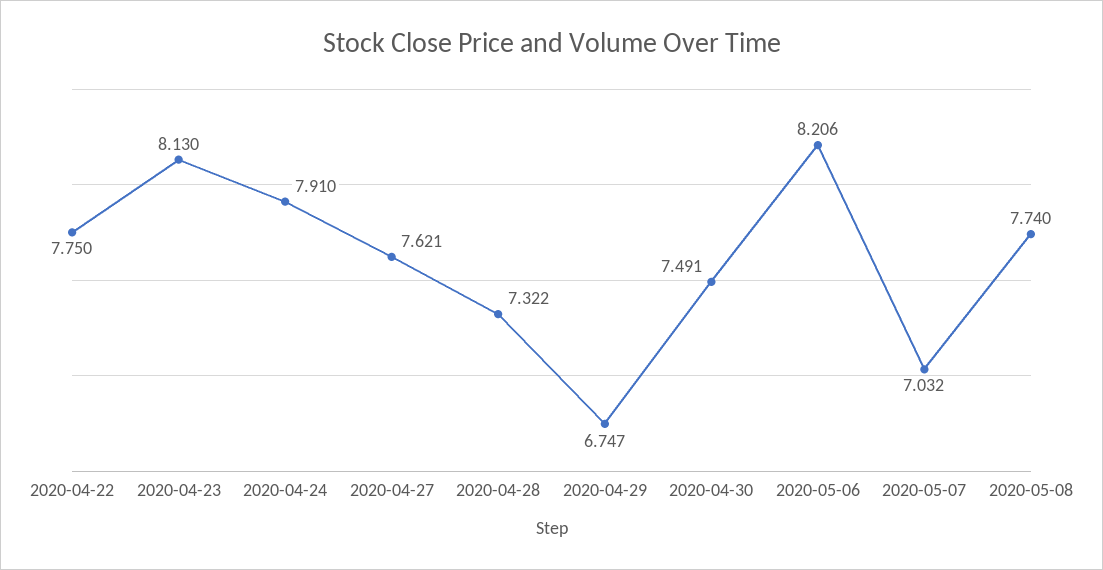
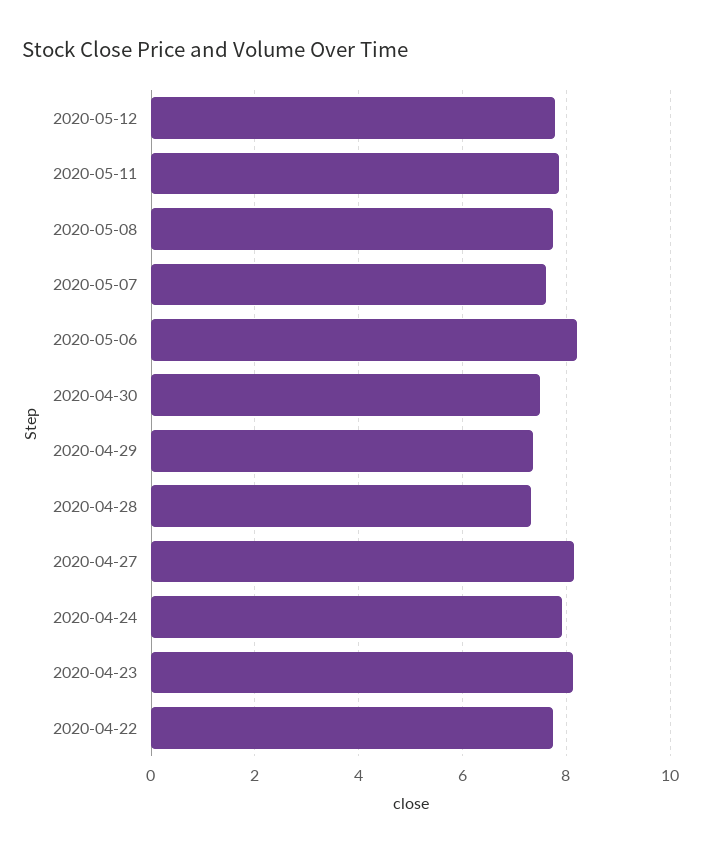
2020-04-27: 7.621 -> 8.2
2020-04-29: 6.747 -> 7.4
2020-05-07: 7.032 -> 7.6
2020-05-12: none -> 7.8
2020-05-11: none -> 7.8

